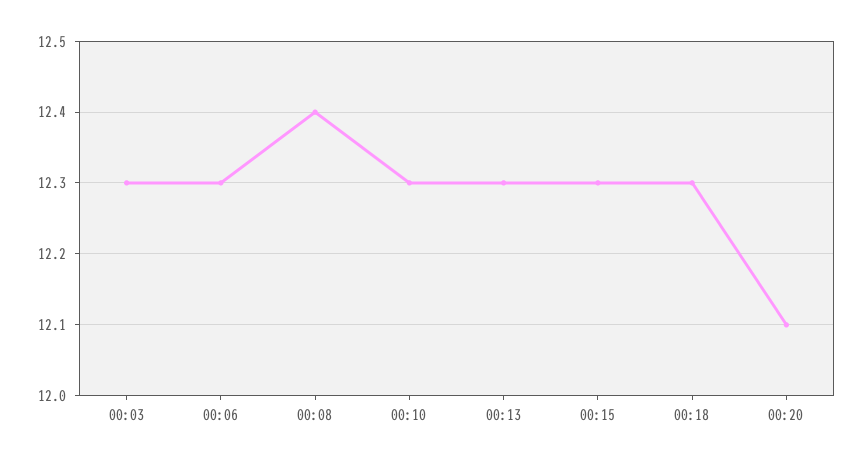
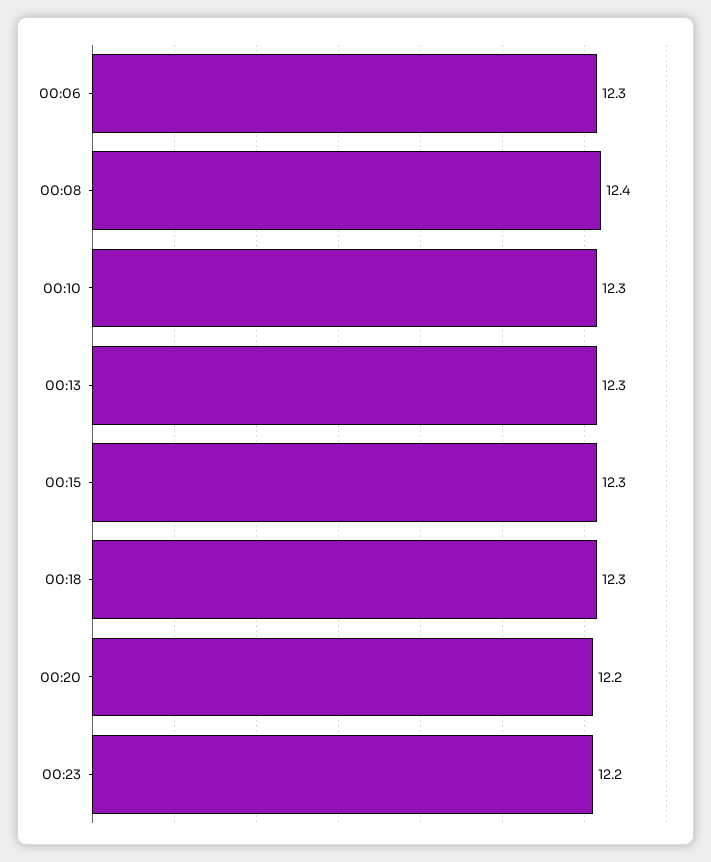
00:03: 12.3 -> none
00:20: 12.1 -> 12.2
00:23: none -> 12.2

